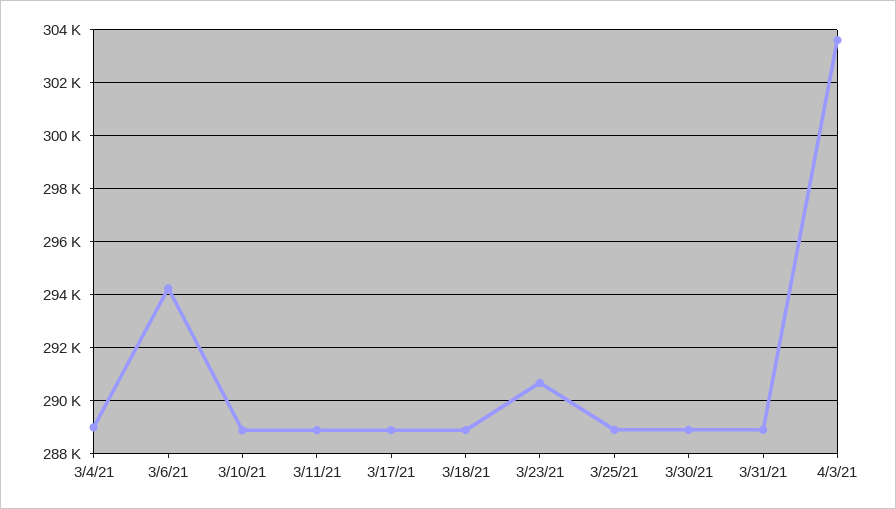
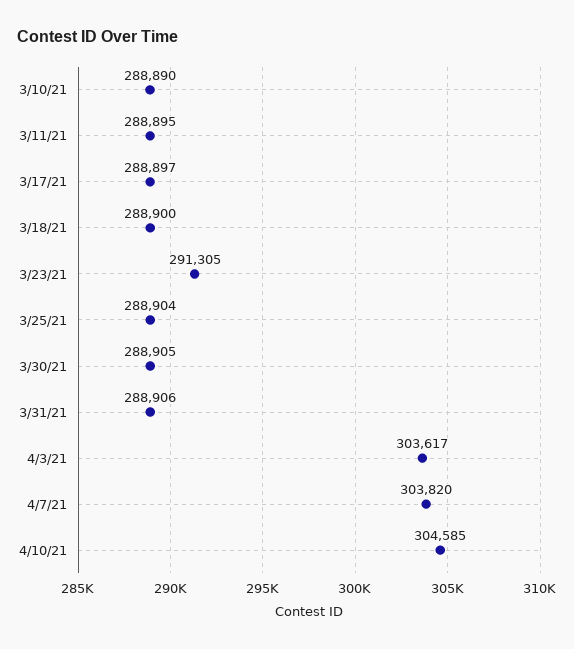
3/4/21: 289000 -> none
3/6/21: 294250 -> none
3/23/21: 290750 -> 291305
4/7/21: none -> 303820
4/10/21: none -> 304585

